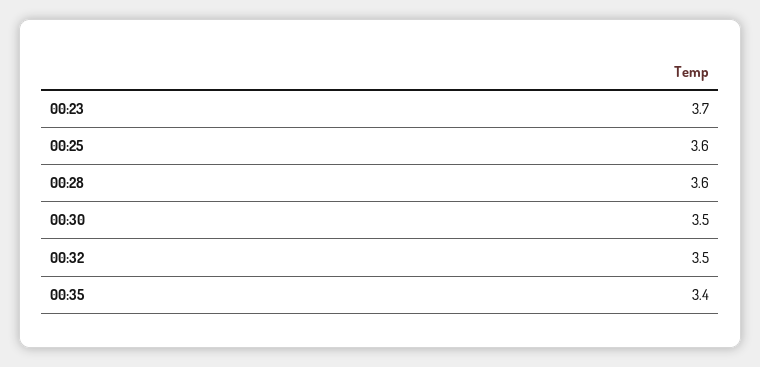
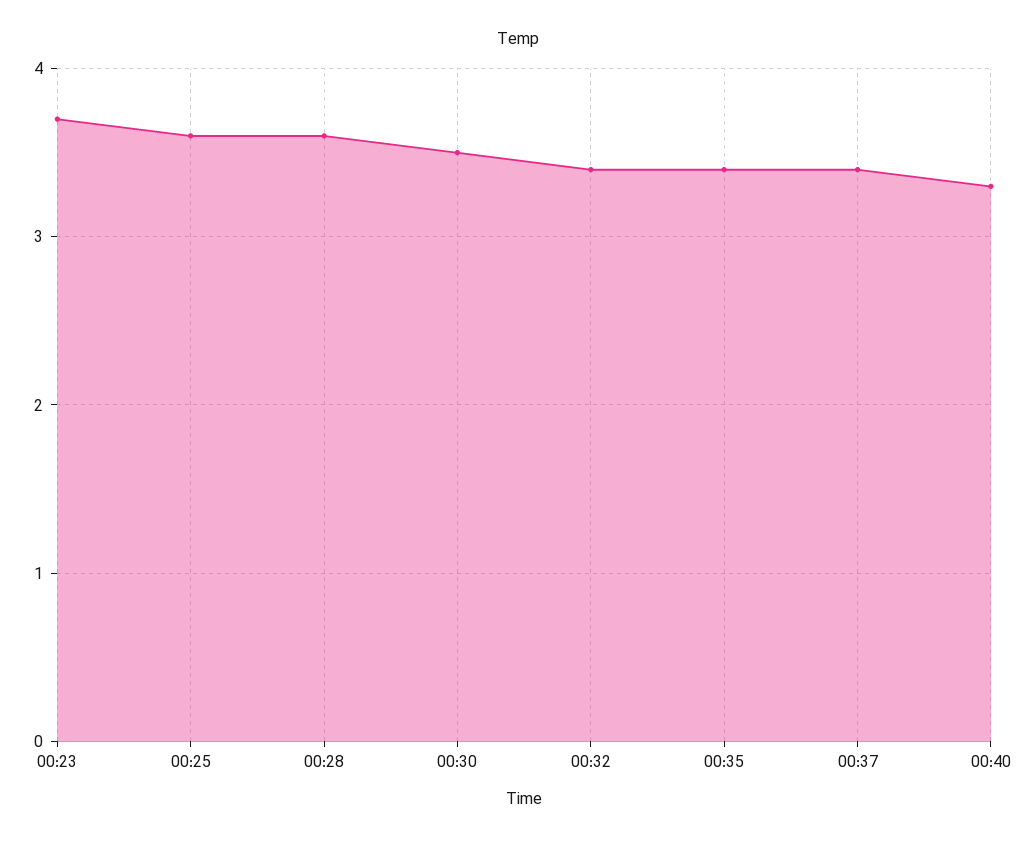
00:32: 3.5 -> 3.4
00:37: none -> 3.4
00:40: none -> 3.3

